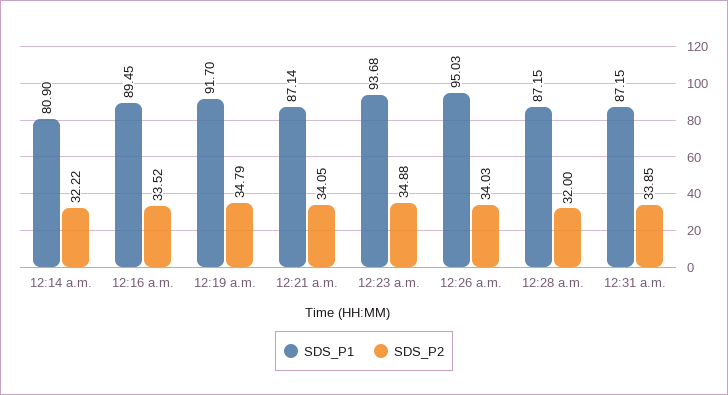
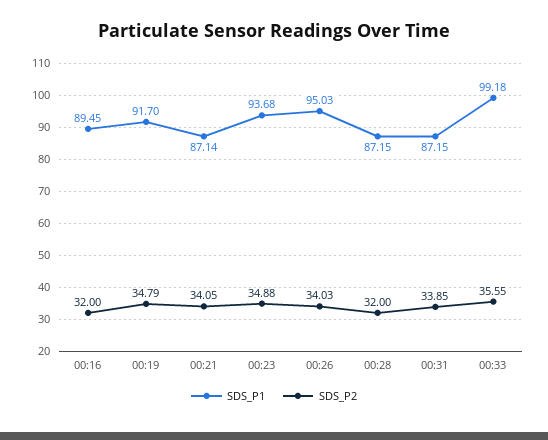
SDS_P1, 12:14 a.m.: 80.9 -> none
SDS_P2, 12:14 a.m.: 32.22 -> none
SDS_P2, 12:16 a.m.: 33.52 -> 32
SDS_P1, 00:33: none -> 99.18
SDS_P2, 00:33: none -> 35.55

